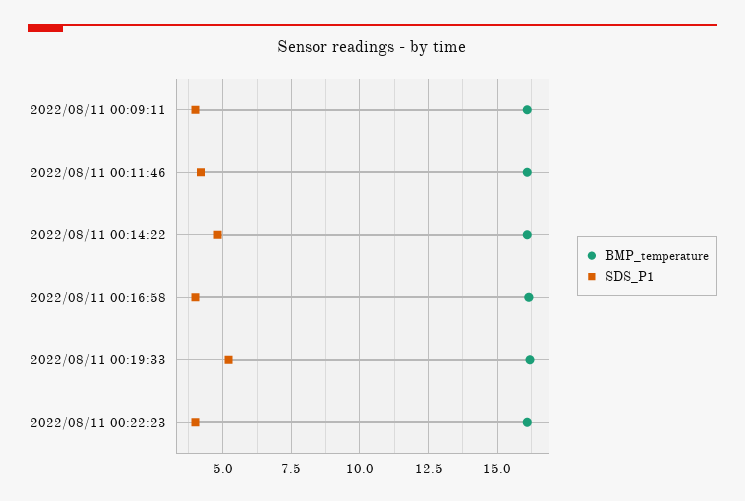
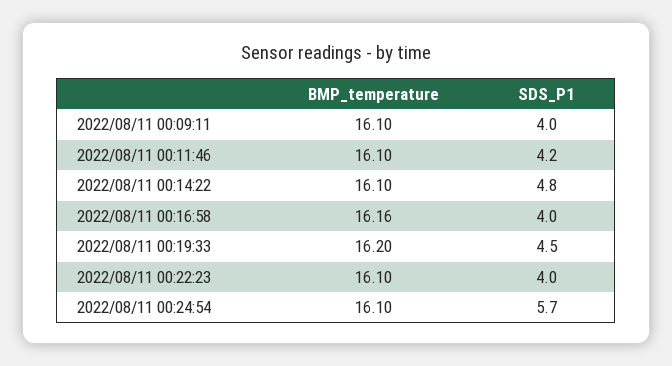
SDS_P1, 2022/08/11 00:19:33: 5.25 -> 4.5
BMP_temperature, 2022/08/11 00:24:54: none -> 16.1
SDS_P1, 2022/08/11 00:24:54: none -> 5.7

